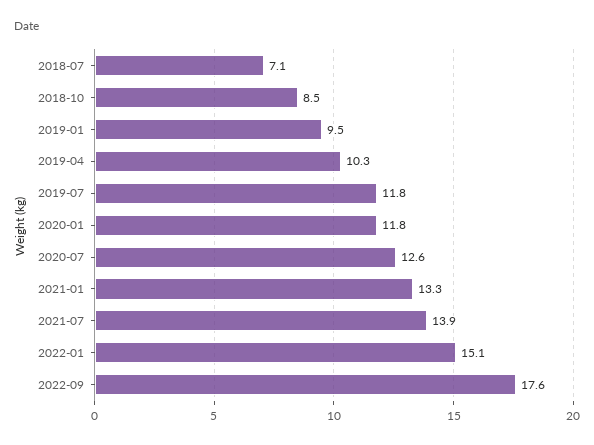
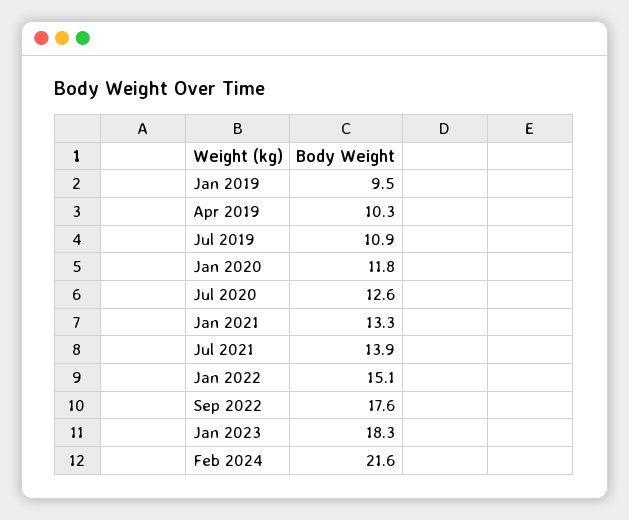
2018-07: 7.1 -> none
2018-10: 8.5 -> none
2019-07: 11.8 -> 10.9
Jan 2023: none -> 18.3
Feb 2024: none -> 21.6

